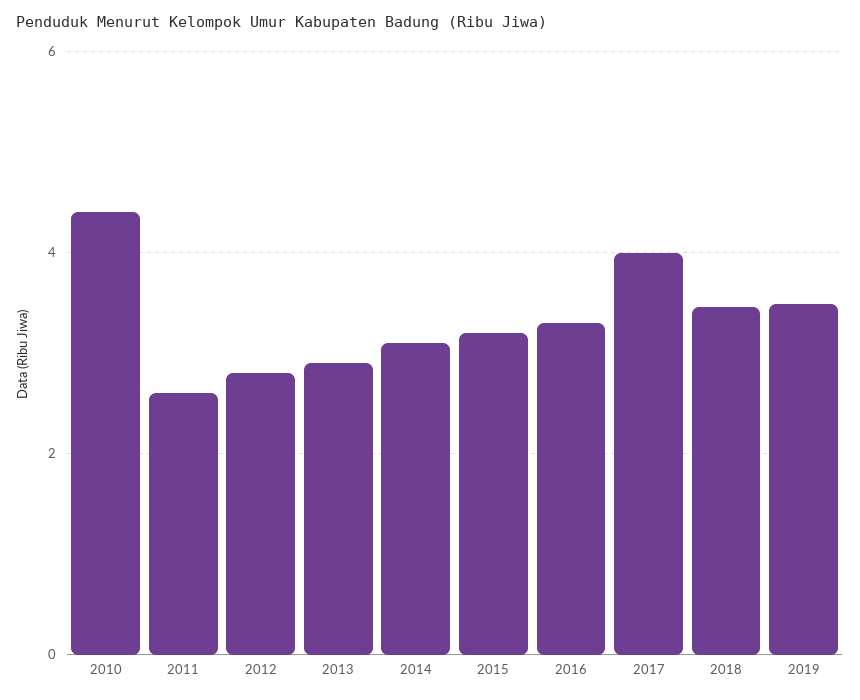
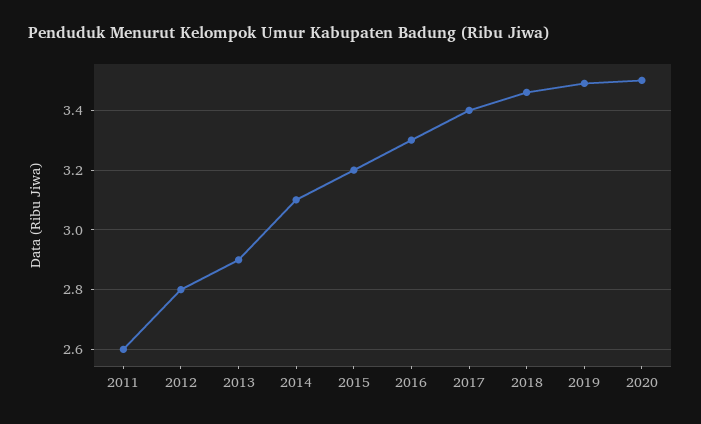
2010: 4.4 -> none
2017: 4 -> 3.4
2020: none -> 3.5

